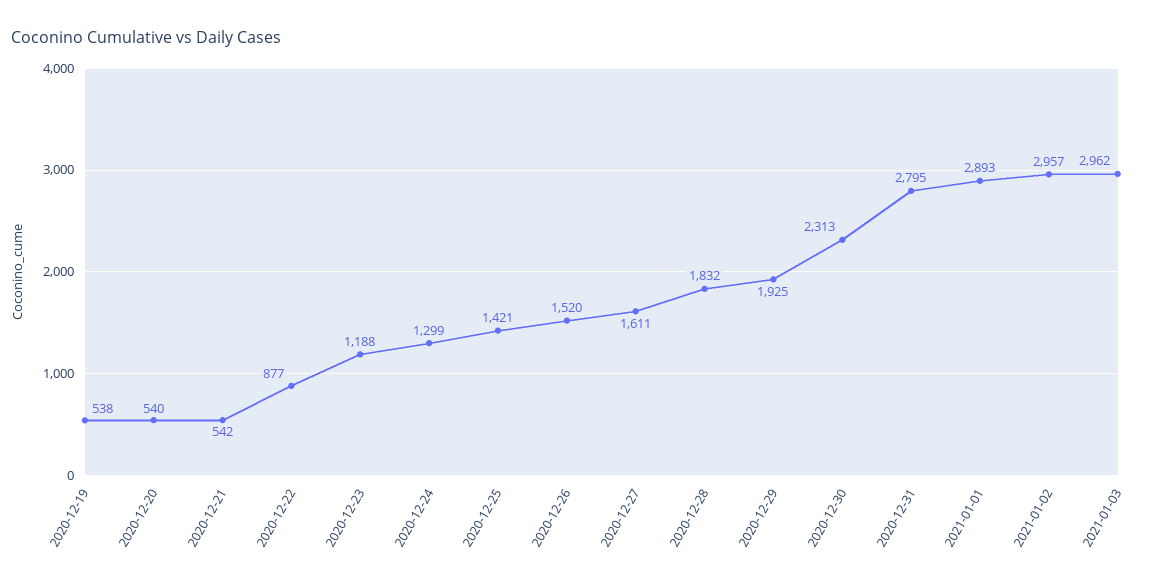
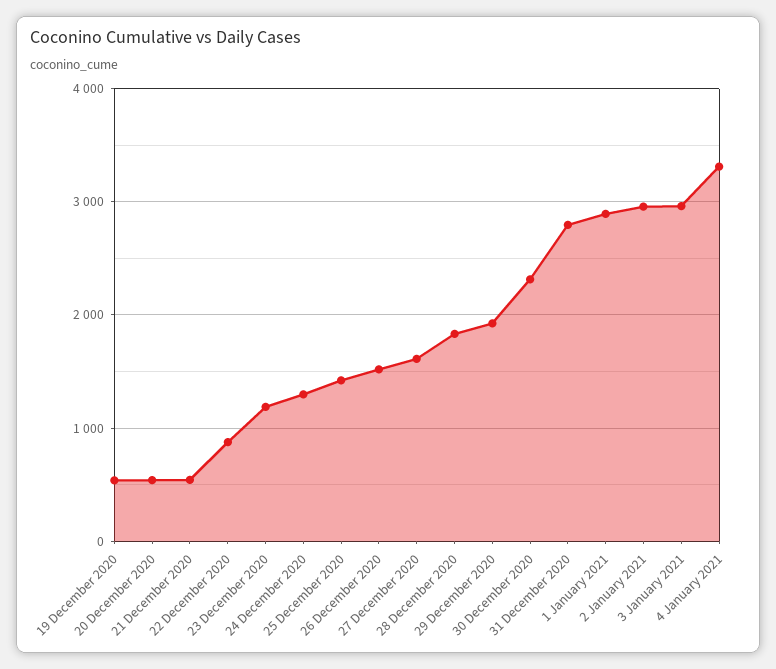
4 January 2021: none -> 3300

